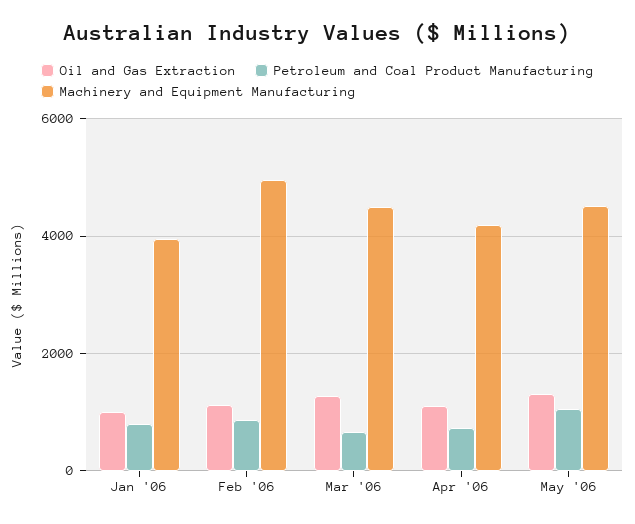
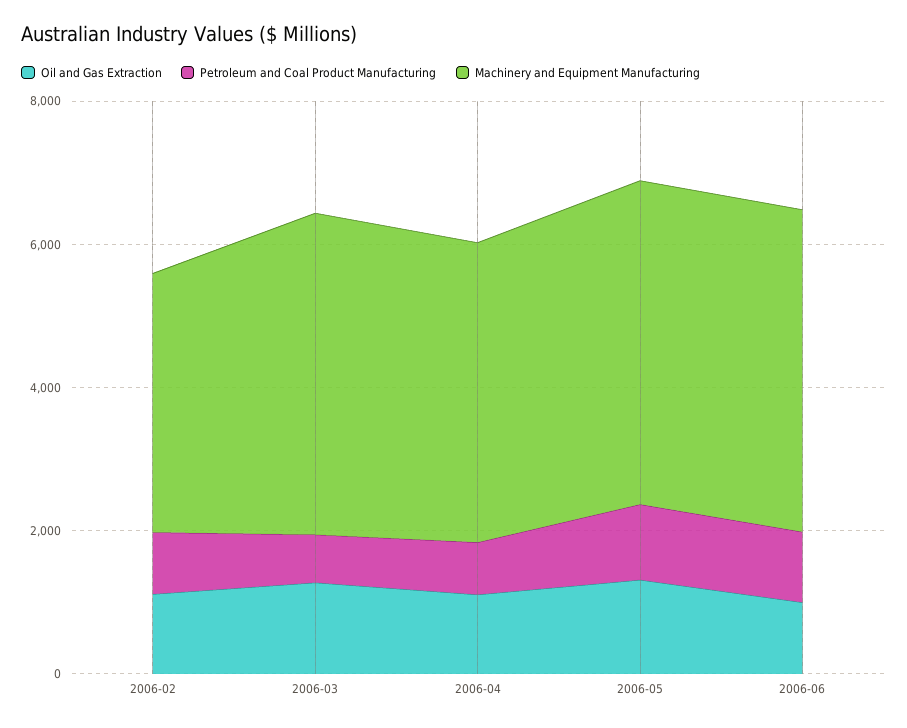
Oil and Gas Extraction, Jan '06: 1000 -> none
Petroleum and Coal Product Manufacturing, Jan '06: 800 -> none
Machinery and Equipment Manufacturing, Jan '06: 4000 -> none
Machinery and Equipment Manufacturing, Feb '06: 5000 -> 3500
Oil and Gas Extraction, 2006-06: none -> 1000
Petroleum and Coal Product Manufacturing, 2006-06: none -> 1000
Machinery and Equipment Manufacturing, 2006-06: none -> 4500

